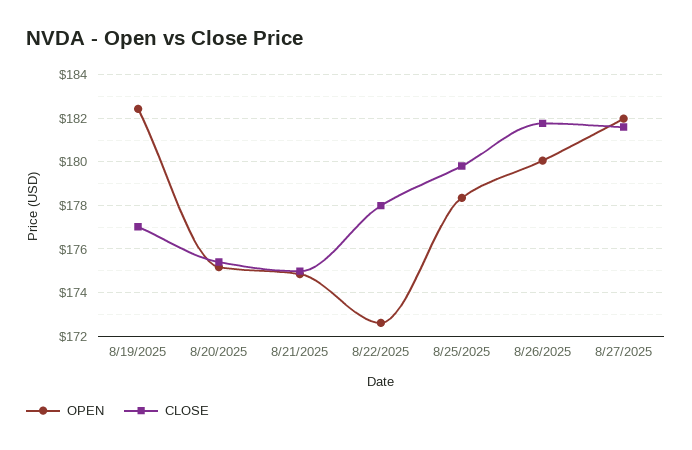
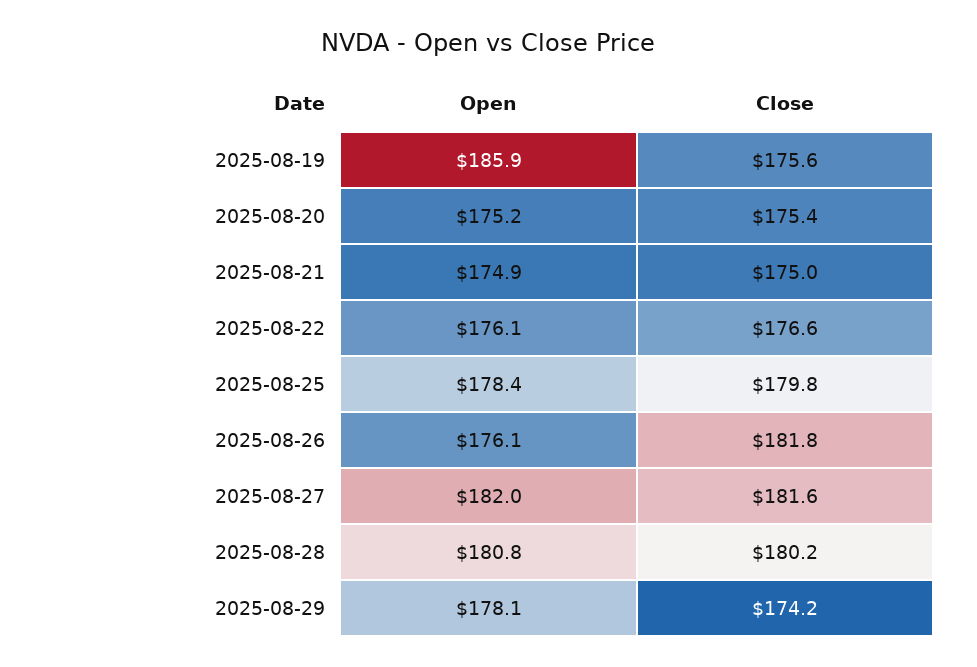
OPEN, 8/19/2025: 182.5 -> 185.9
CLOSE, 8/19/2025: 177 -> 175.6
OPEN, 8/22/2025: 172.5 -> 176.1
CLOSE, 8/22/2025: 178 -> 176.6
OPEN, 8/26/2025: 180 -> 176.1
OPEN, 2025-08-28: none -> 180.8
CLOSE, 2025-08-28: none -> 180.2
OPEN, 2025-08-29: none -> 178.1
CLOSE, 2025-08-29: none -> 174.2

